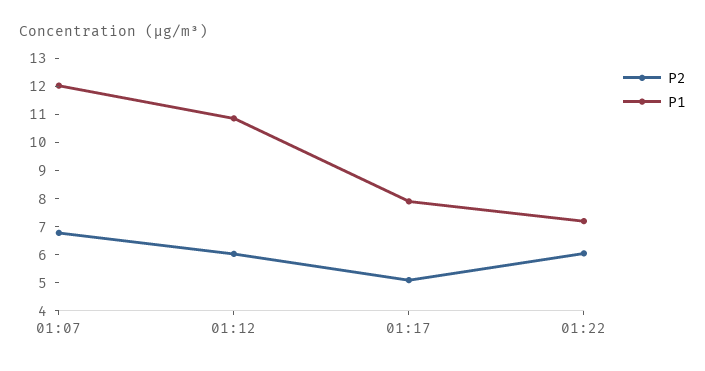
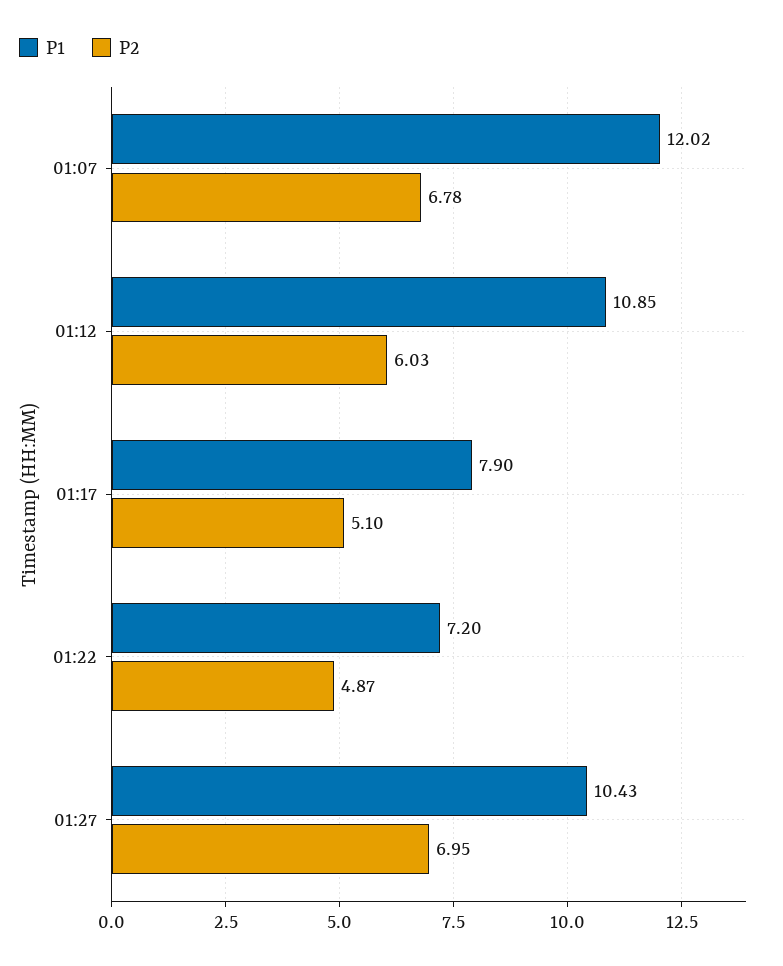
P2, 01:22: 6 -> 4.87
P1, 01:27: none -> 10.43
P2, 01:27: none -> 6.95

